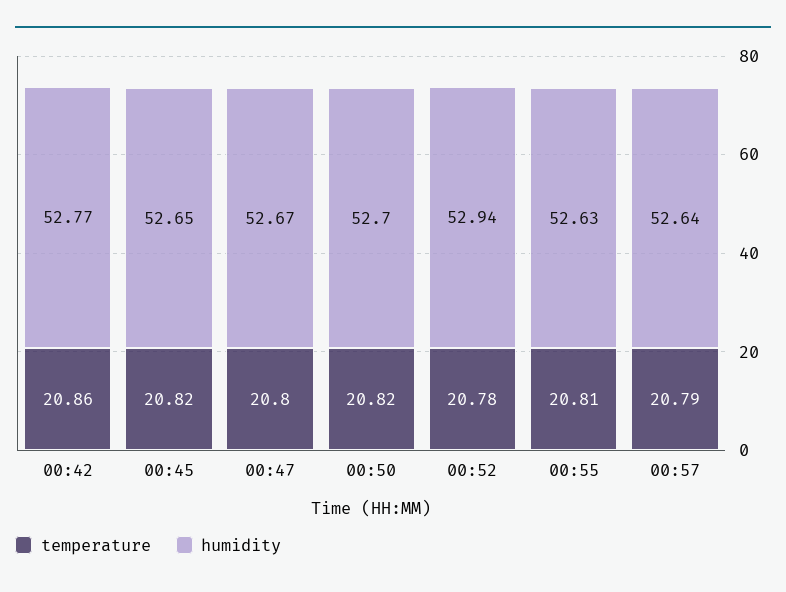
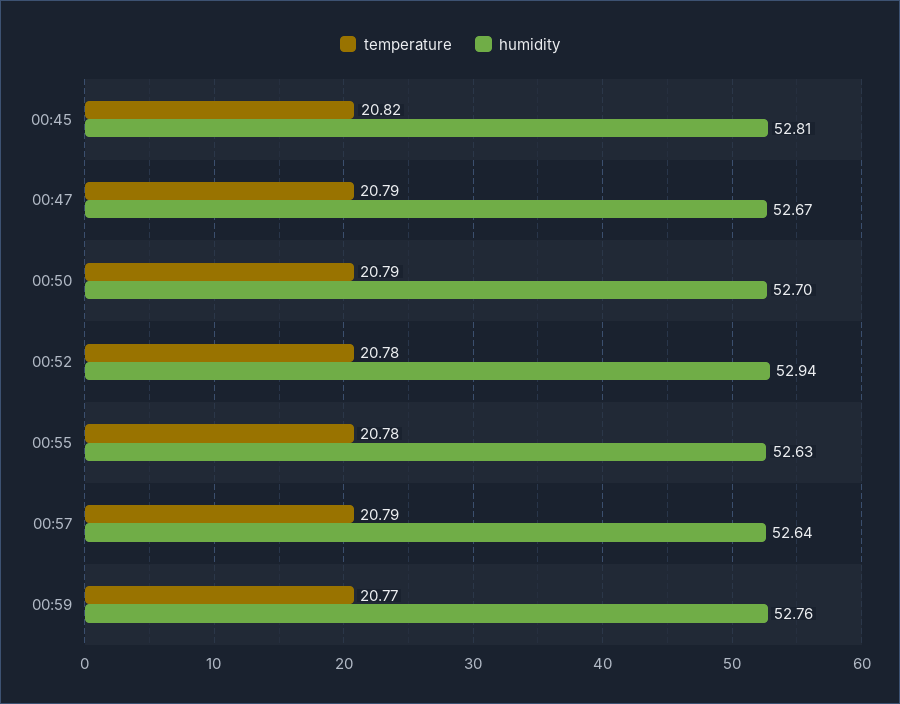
temperature, 00:42: 20.86 -> none
humidity, 00:42: 52.77 -> none
humidity, 00:45: 52.65 -> 52.81
temperature, 00:47: 20.8 -> 20.79
temperature, 00:50: 20.82 -> 20.79
temperature, 00:55: 20.81 -> 20.78
temperature, 00:59: none -> 20.77
humidity, 00:59: none -> 52.76

